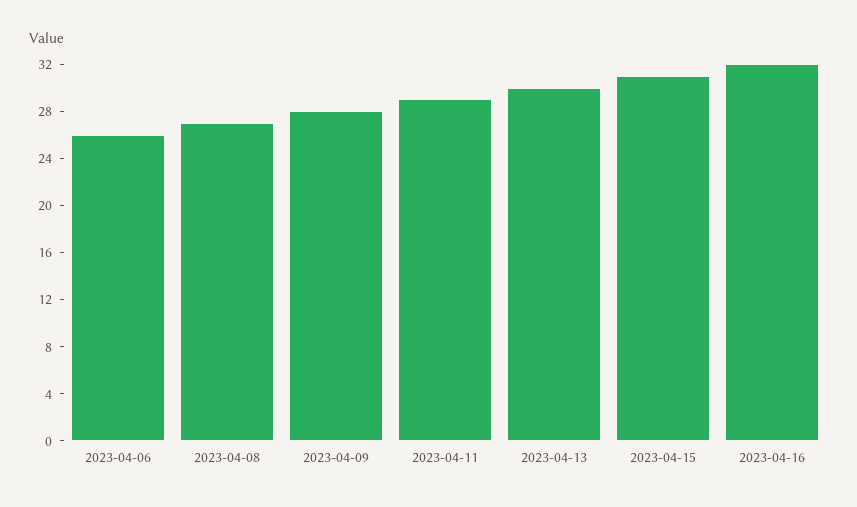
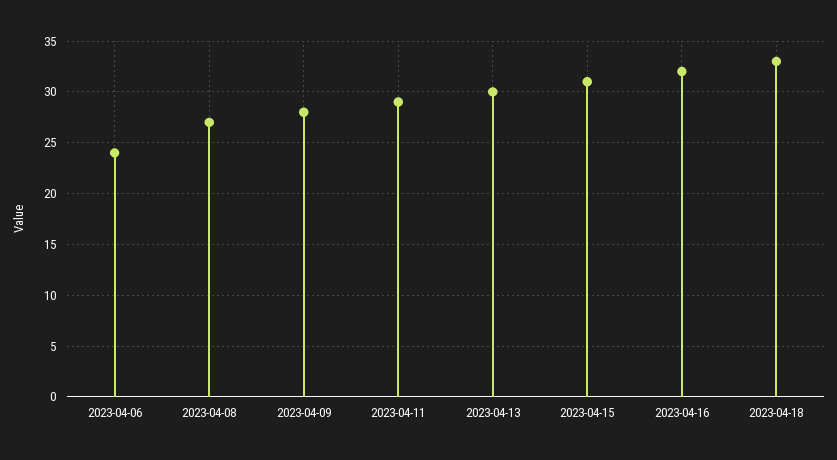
2023-04-06: 26 -> 24
2023-04-18: none -> 33

